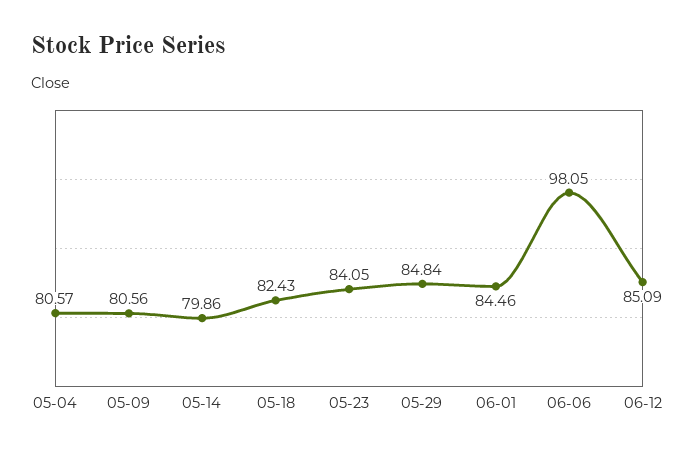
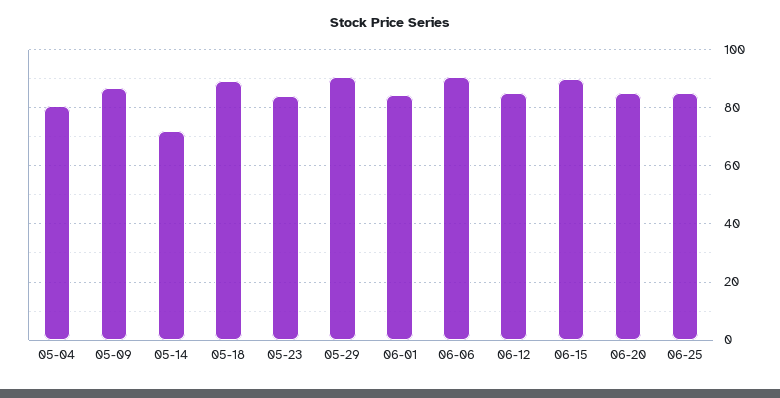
05-09: 80.56 -> 87.5
05-14: 79.86 -> 72.5
05-18: 82.43 -> 90
05-29: 84.84 -> 90
06-06: 98.05 -> 90
06-15: none -> 90
06-20: none -> 85
06-25: none -> 85

